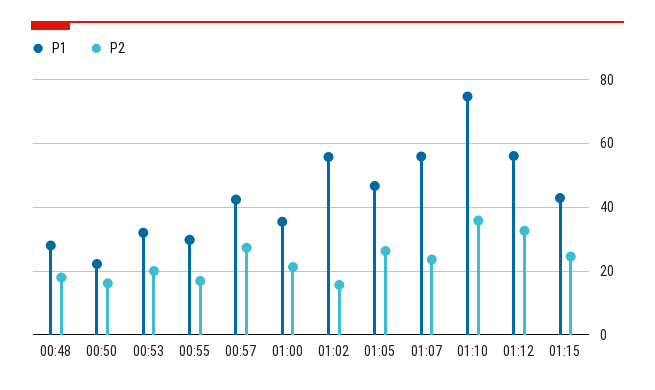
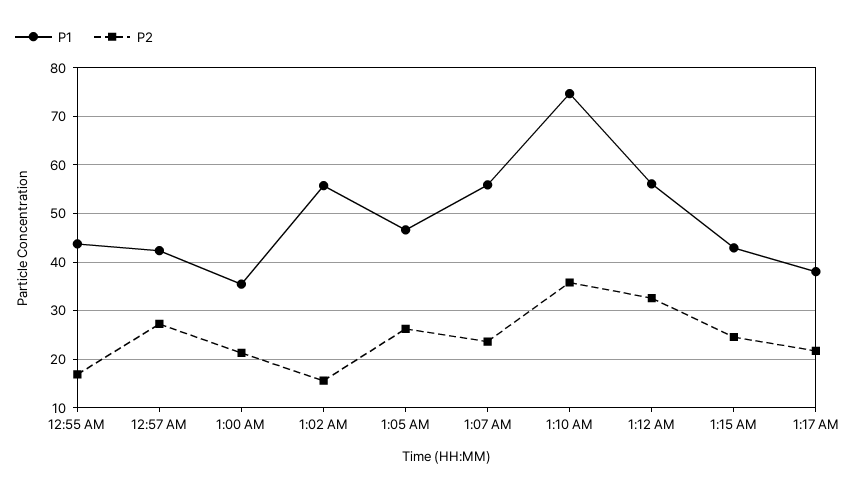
P1, 00:48: 28 -> none
P2, 00:48: 18 -> none
P1, 00:50: 22 -> none
P2, 00:50: 16 -> none
P1, 00:53: 32 -> none
P2, 00:53: 20 -> none
P1, 00:55: 30 -> 44
P1, 1:17 AM: none -> 38
P2, 1:17 AM: none -> 22

